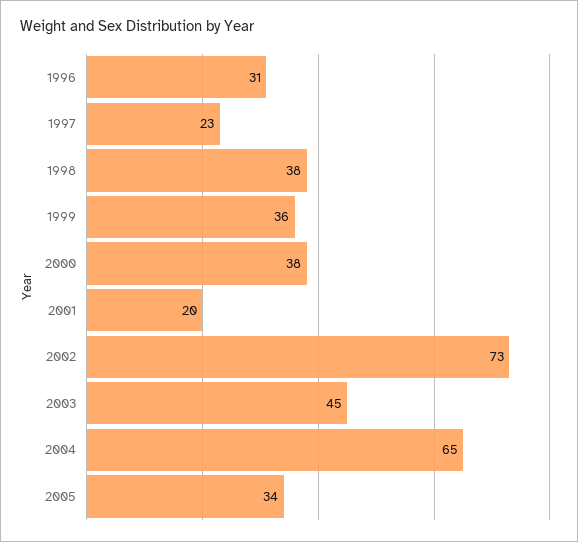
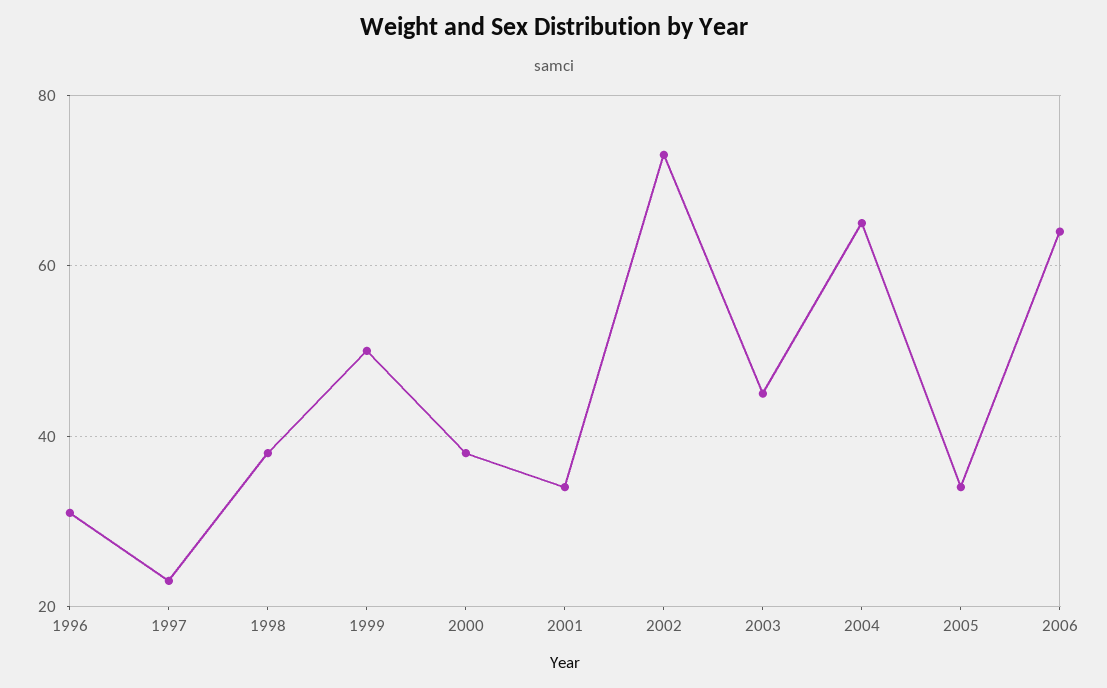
1999: 36 -> 50
2001: 20 -> 35
2006: none -> 65

